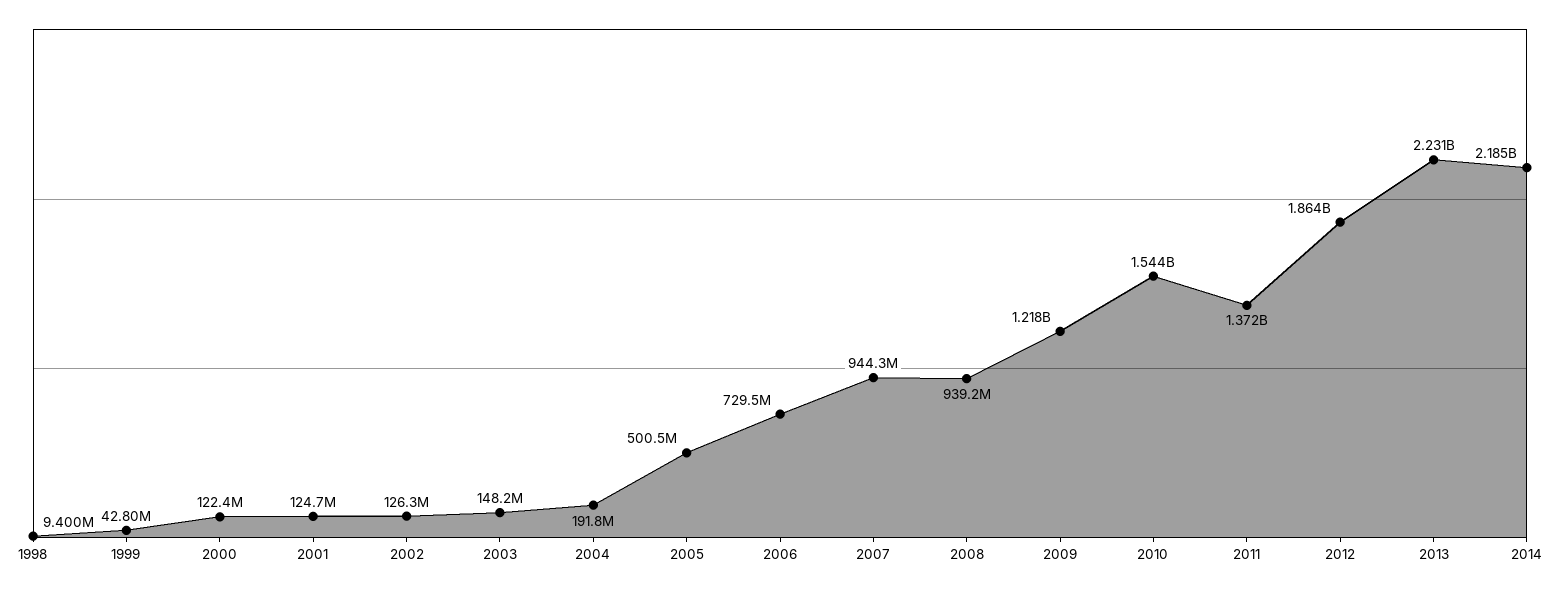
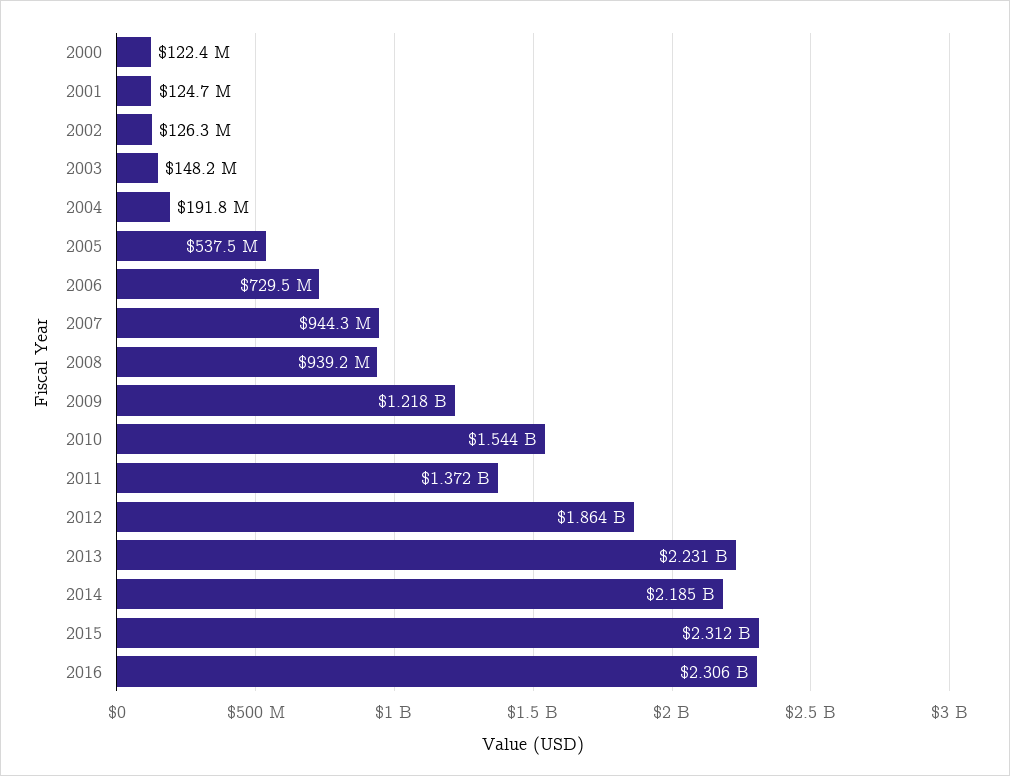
1998: 9400000 -> none
1999: 42800000 -> none
2005: 500500000 -> 537500000
2015: none -> 2312000000
2016: none -> 2306000000

